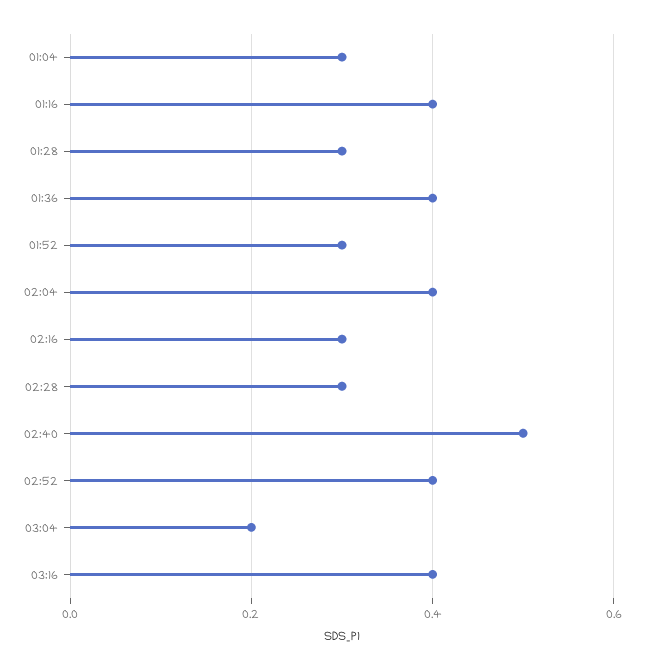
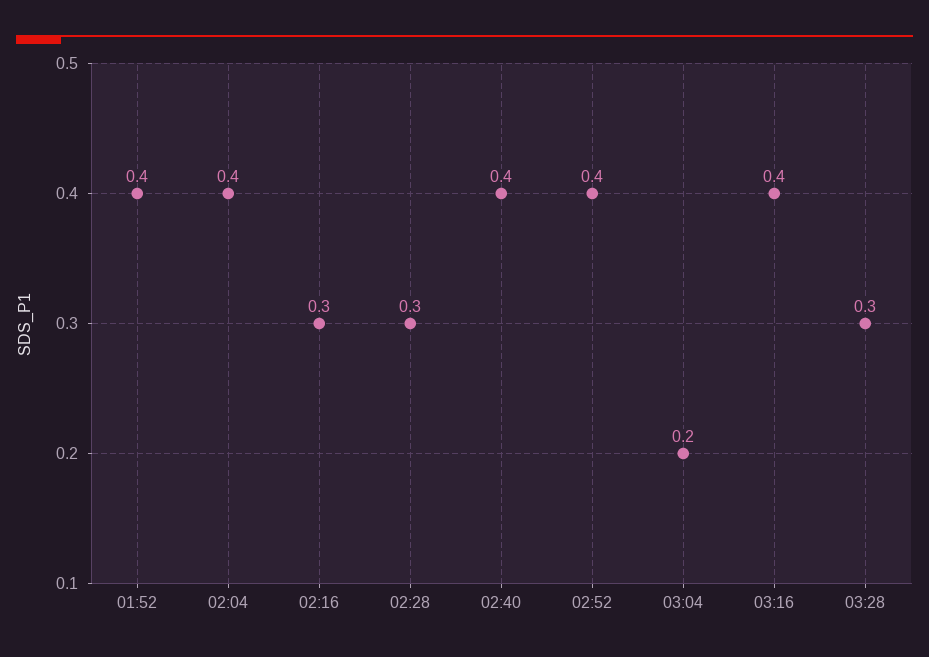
01:04: 0.3 -> none
01:16: 0.4 -> none
01:28: 0.3 -> none
01:36: 0.4 -> none
01:52: 0.3 -> 0.4
02:40: 0.5 -> 0.4
03:28: none -> 0.3

